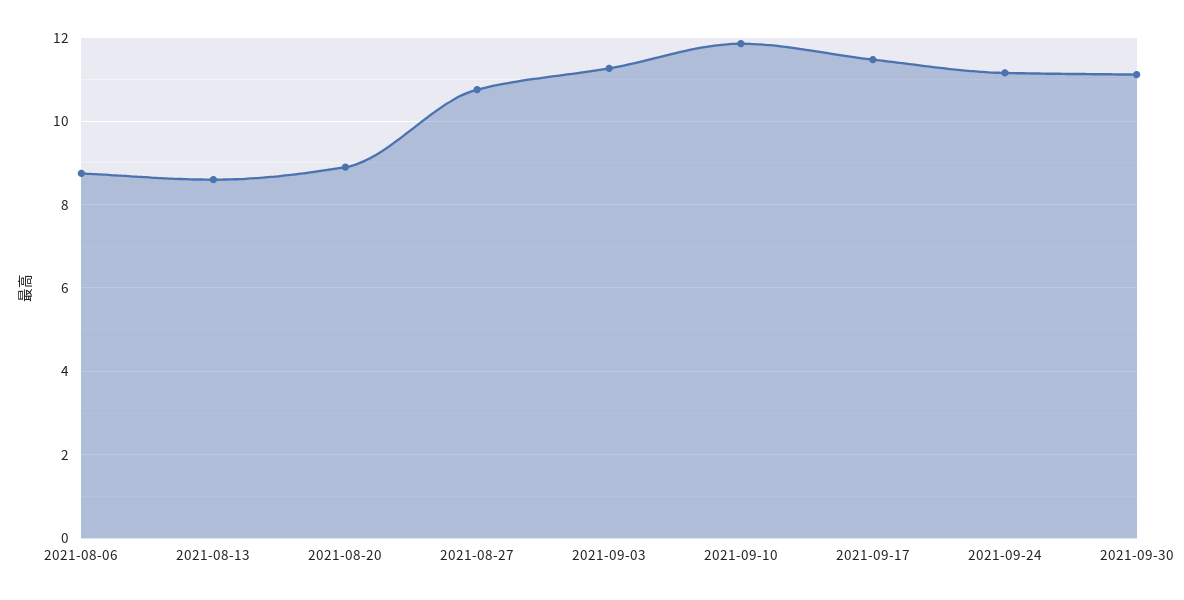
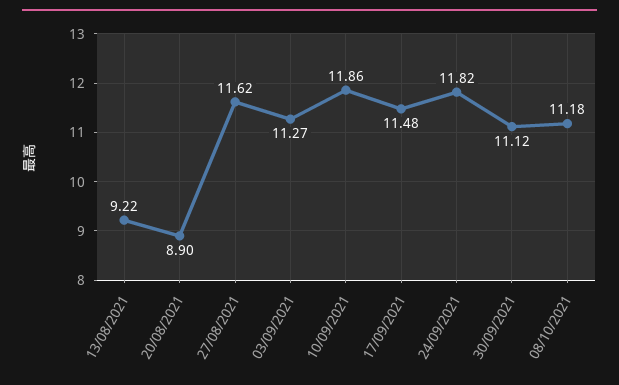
2021-08-06: 8.8 -> none
2021-08-13: 8.6 -> 9.22
2021-08-27: 10.8 -> 11.62
2021-09-24: 11.2 -> 11.82
08/10/2021: none -> 11.18

